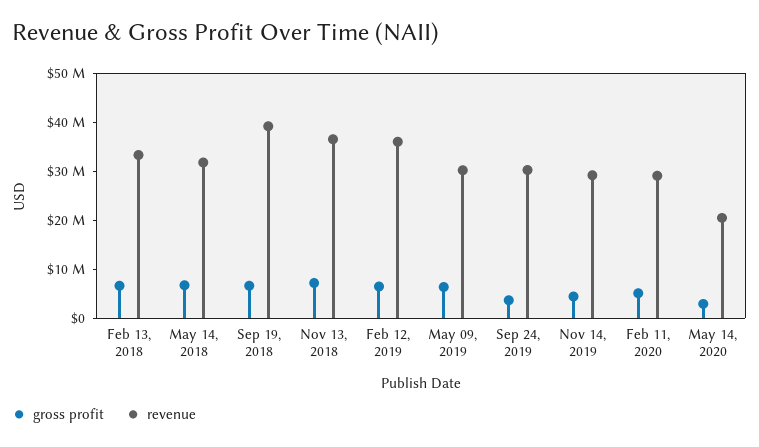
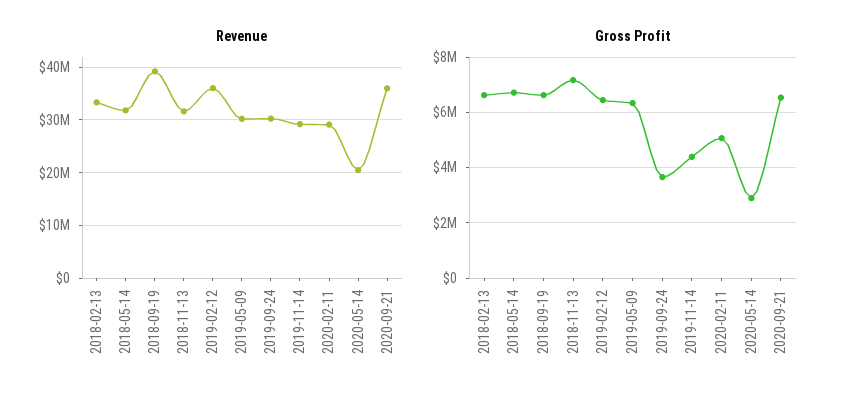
revenue, Nov 13, 2018: 36000000 -> 32000000
revenue, 2020-09-21: none -> 36000000
gross profit, 2020-09-21: none -> 6500000

